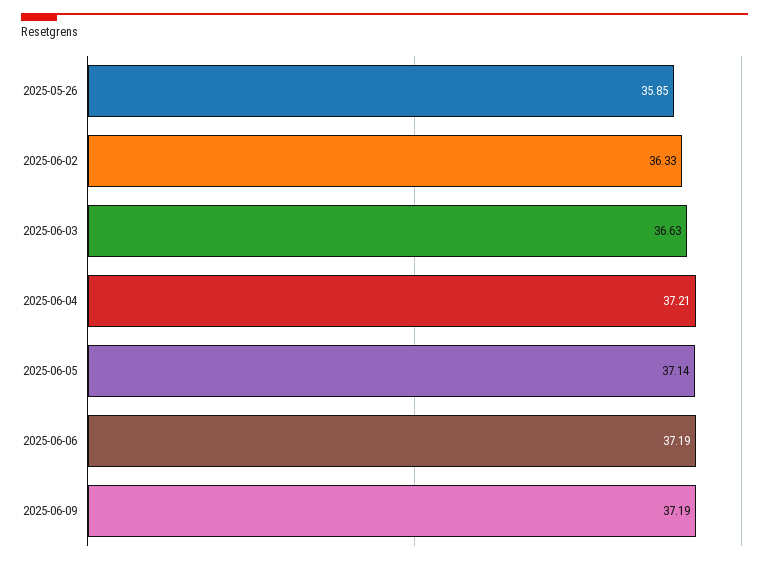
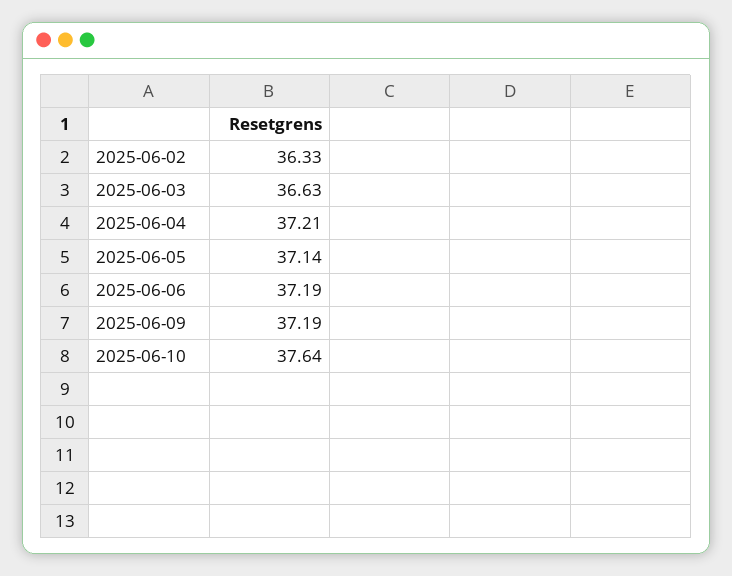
2025-05-26: 35.85 -> none
2025-06-10: none -> 37.64

